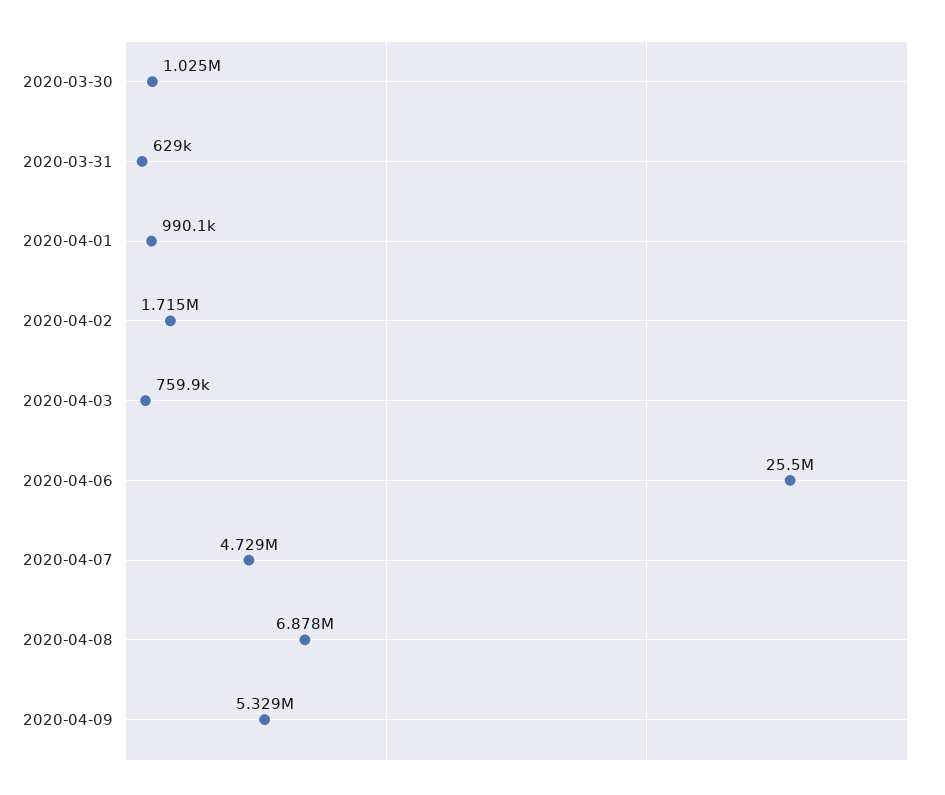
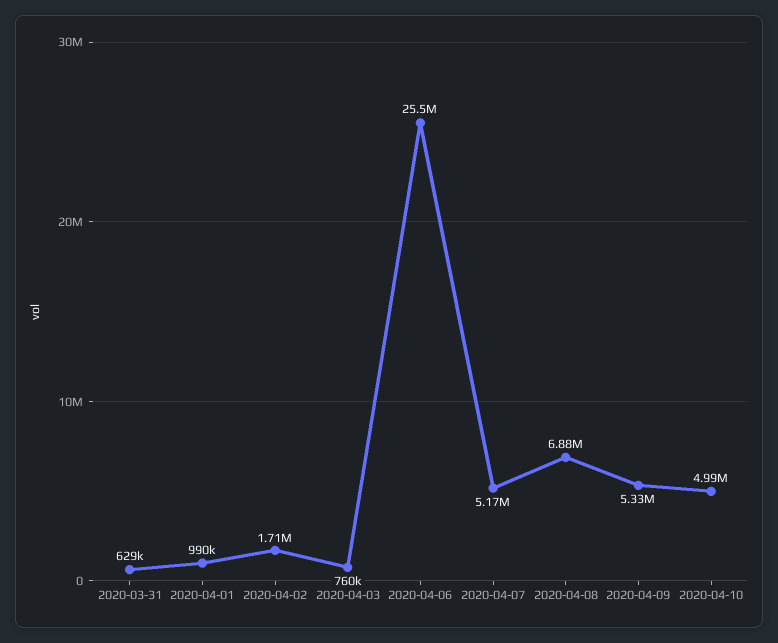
2020-03-30: 1025000 -> none
2020-04-07: 4729000 -> 5170000
2020-04-10: none -> 4990000

